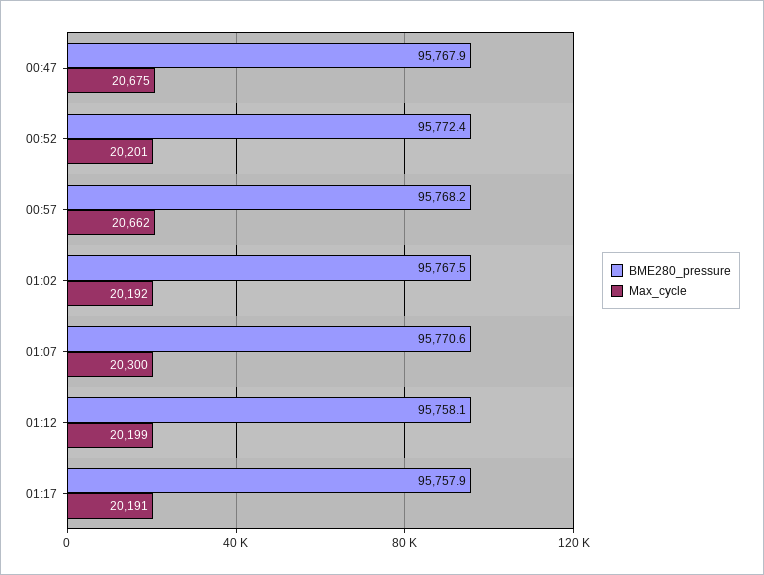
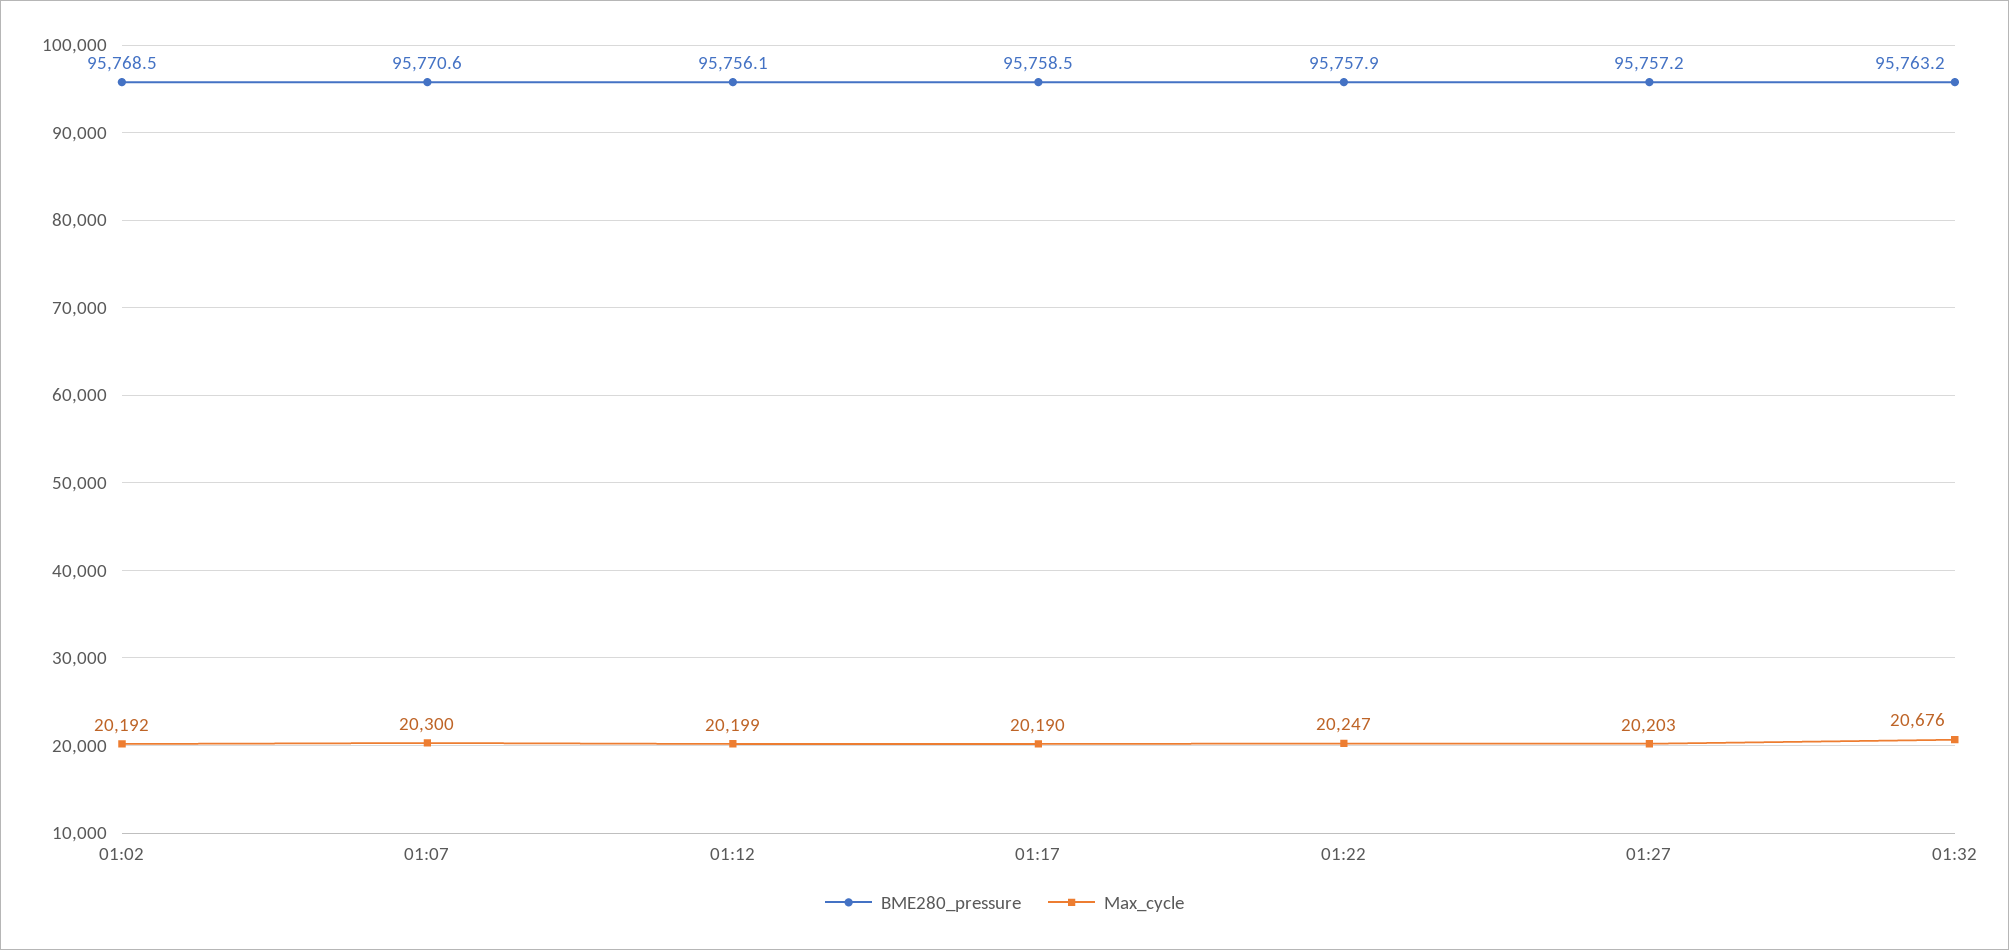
BME280_pressure, 00:47: 95767.9 -> none
Max_cycle, 00:47: 20675 -> none
BME280_pressure, 00:52: 95772.4 -> none
Max_cycle, 00:52: 20201 -> none
BME280_pressure, 00:57: 95768.2 -> none
Max_cycle, 00:57: 20662 -> none
BME280_pressure, 01:02: 95767.5 -> 95768.5
BME280_pressure, 01:12: 95758.1 -> 95756.1
BME280_pressure, 01:17: 95757.9 -> 95758.5
Max_cycle, 01:17: 20191 -> 20190
BME280_pressure, 01:22: none -> 95757.9
Max_cycle, 01:22: none -> 20247
BME280_pressure, 01:27: none -> 95757.2
Max_cycle, 01:27: none -> 20203
BME280_pressure, 01:32: none -> 95763.2
Max_cycle, 01:32: none -> 20676

